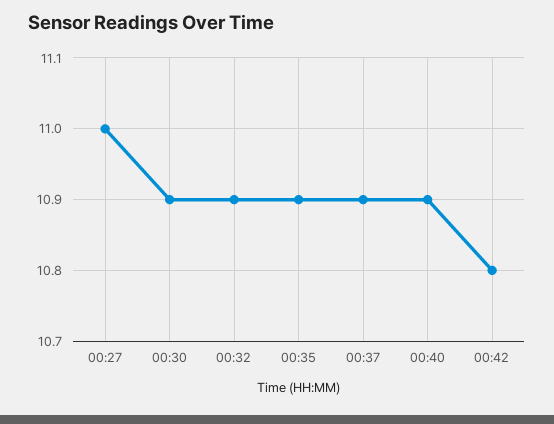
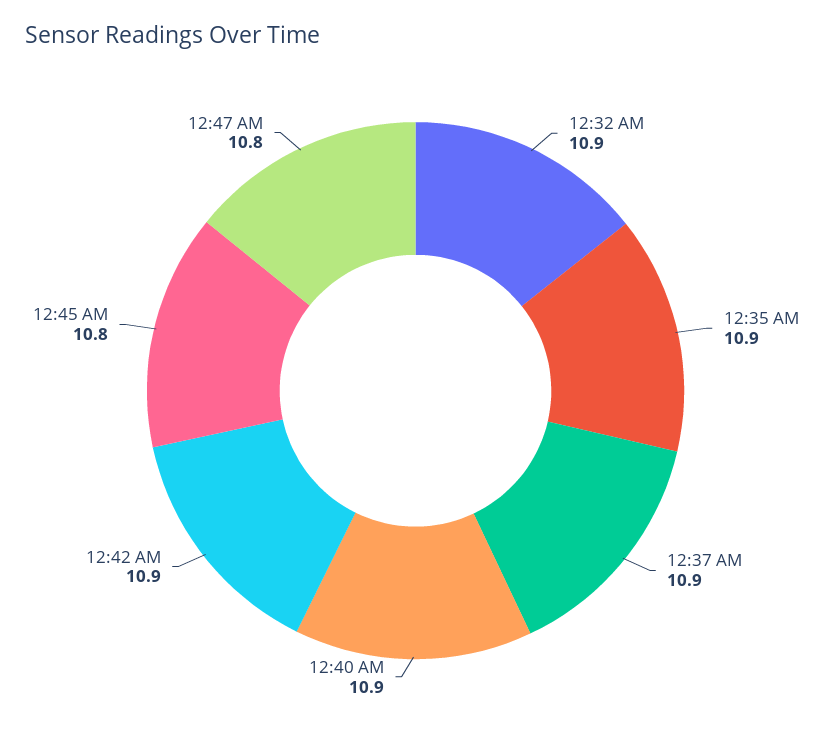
00:27: 11 -> none
00:30: 10.9 -> none
00:42: 10.8 -> 10.9
12:45 AM: none -> 10.8
12:47 AM: none -> 10.8

